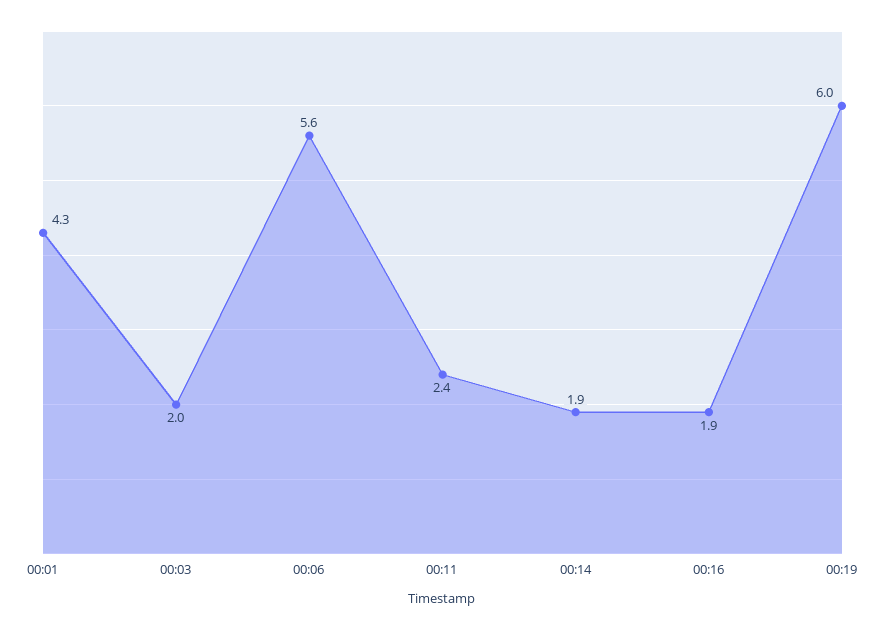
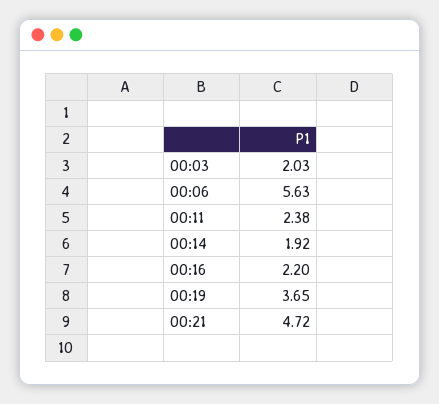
00:01: 4.3 -> none
00:16: 1.9 -> 2.2
00:19: 6 -> 3.65
00:21: none -> 4.72

